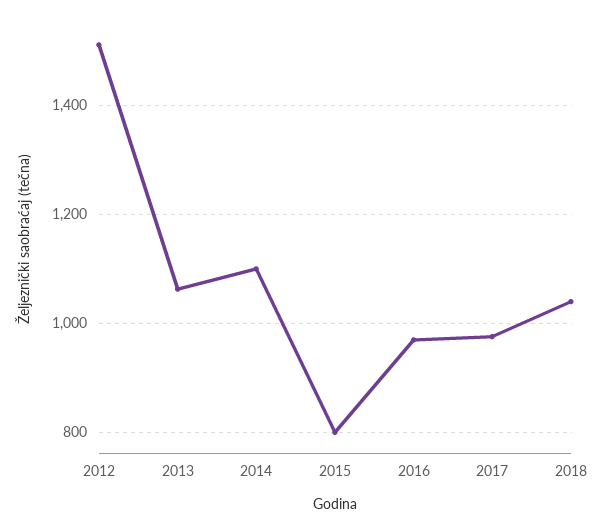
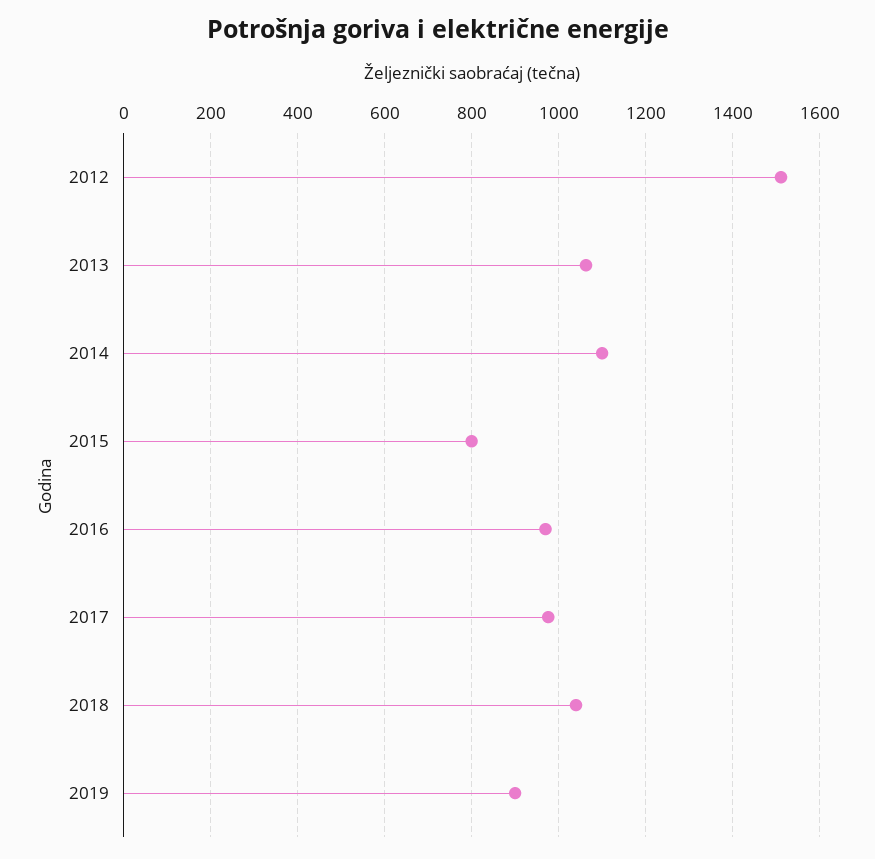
2019: none -> 900

